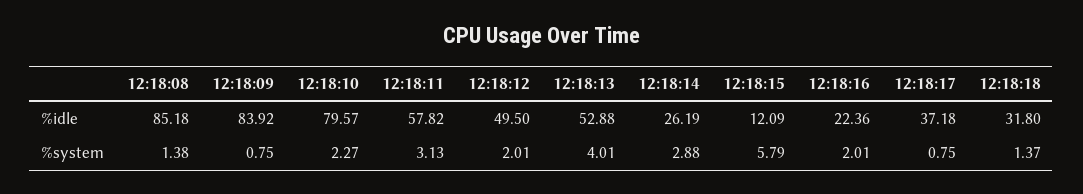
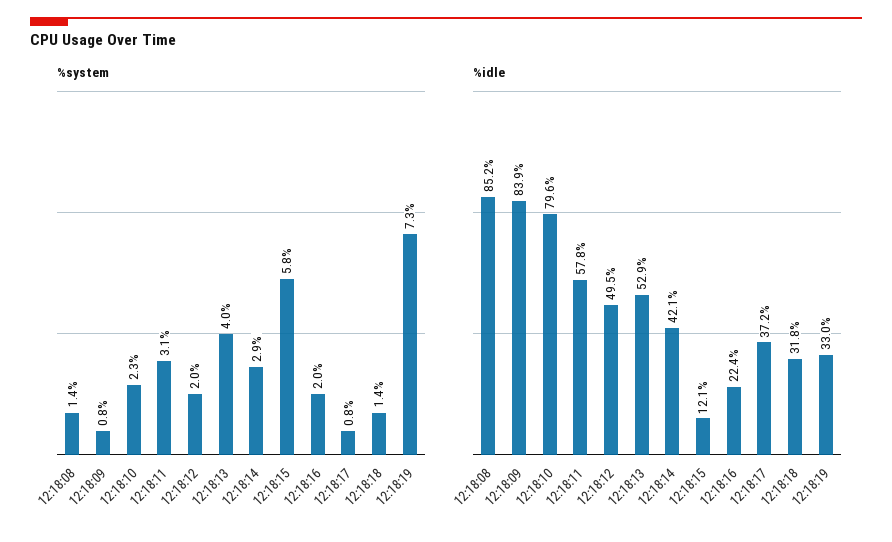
%idle, 12:18:14: 26.19 -> 42.1
%system, 12:18:19: none -> 7.3
%idle, 12:18:19: none -> 33

